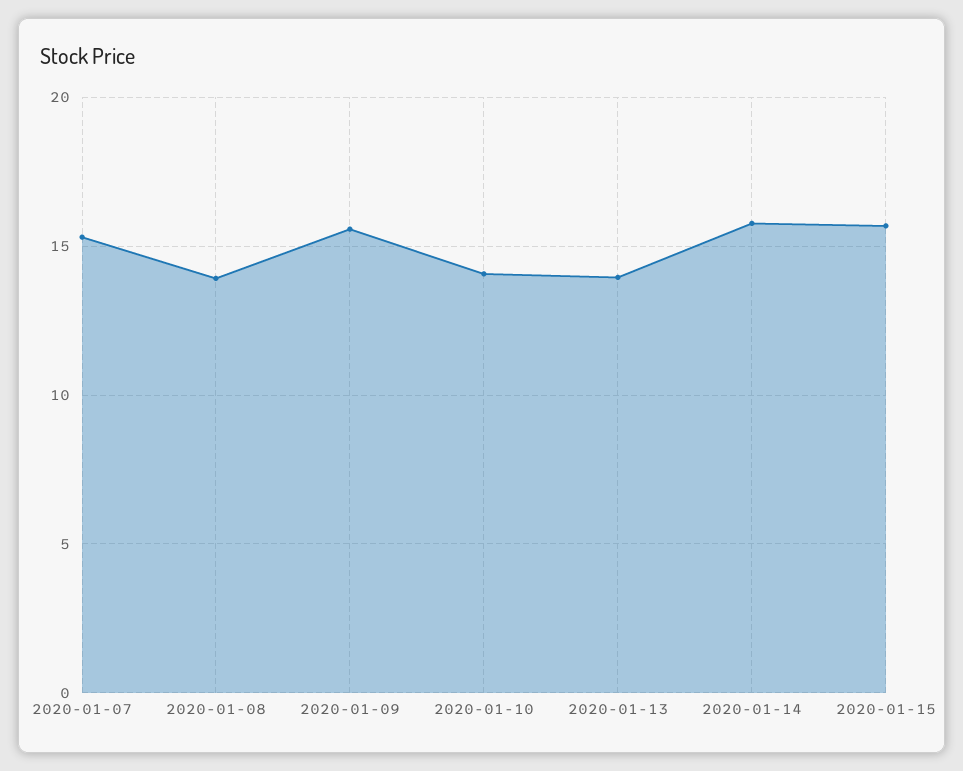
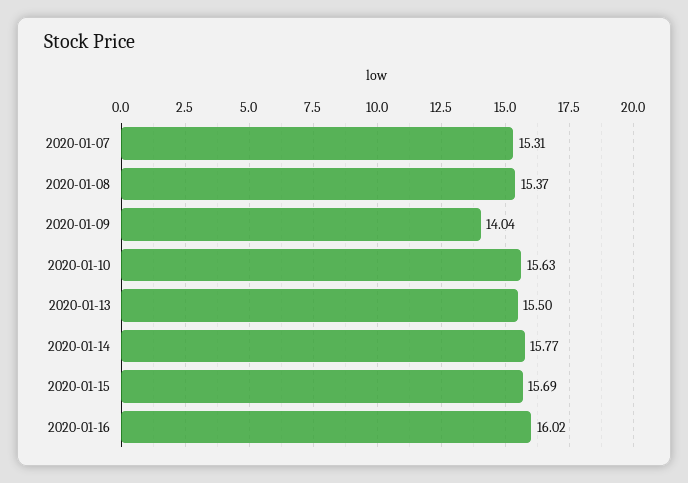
2020-01-08: 14 -> 15.37
2020-01-09: 15.5 -> 14.04
2020-01-10: 14 -> 15.63
2020-01-13: 14 -> 15.5
2020-01-16: none -> 16.02

